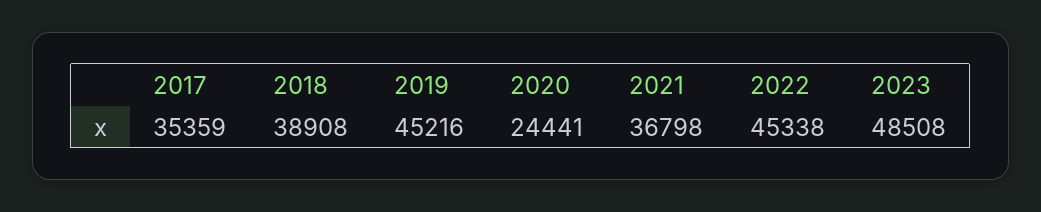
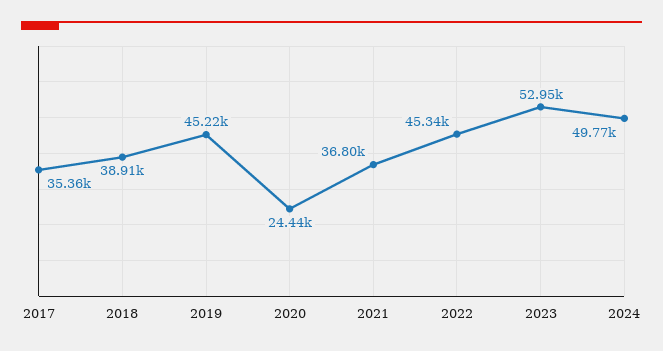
2023: 48508 -> 52950
2024: none -> 49770

